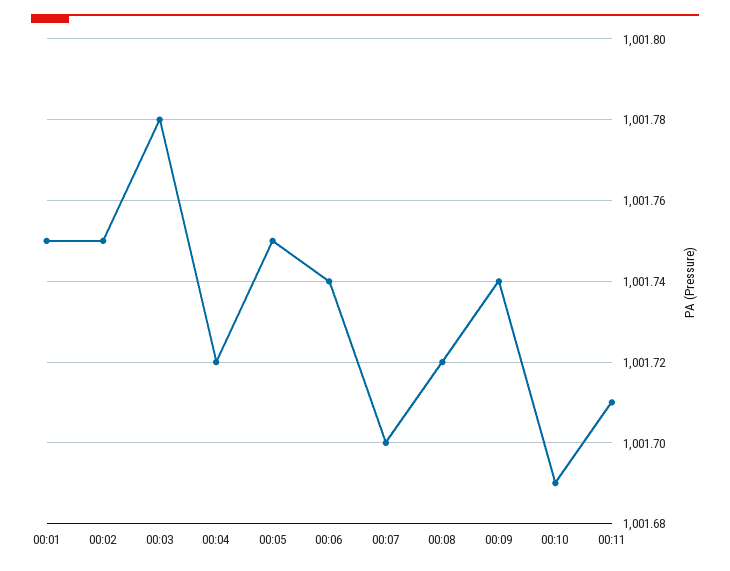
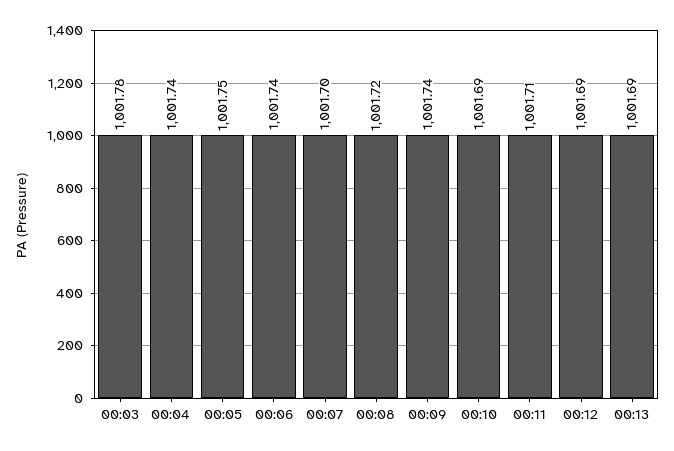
00:01: 1001.75 -> none
00:02: 1001.75 -> none
00:04: 1001.72 -> 1001.74
00:12: none -> 1001.69
00:13: none -> 1001.69

